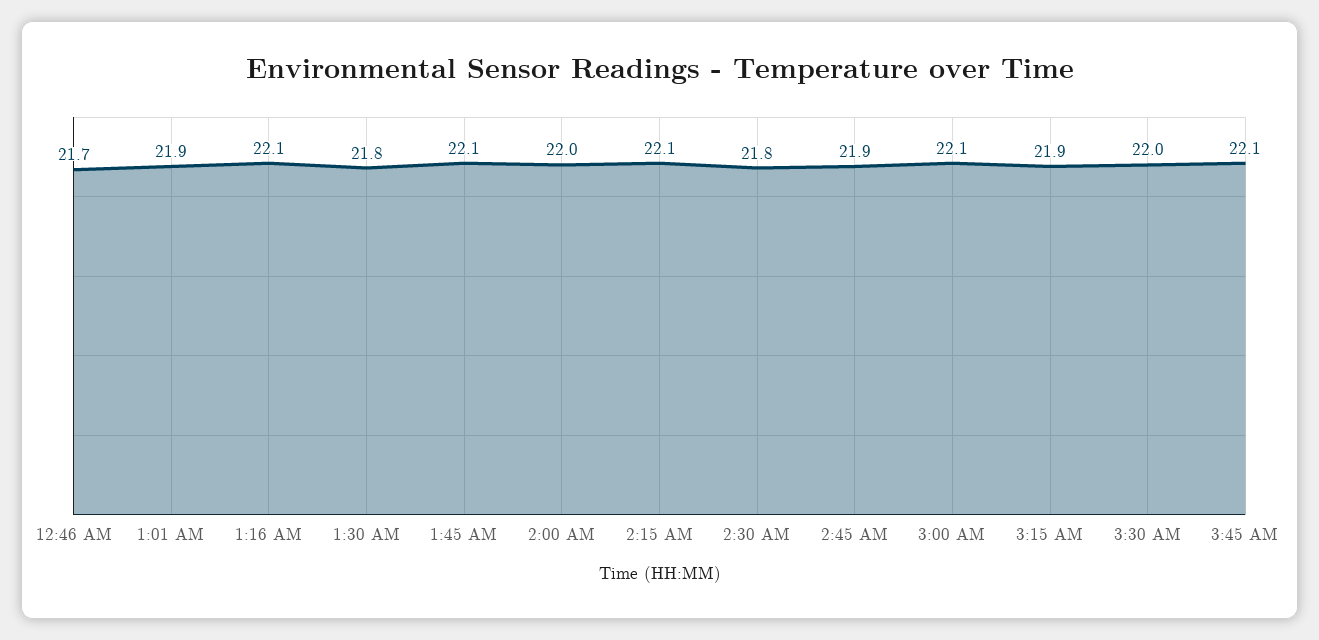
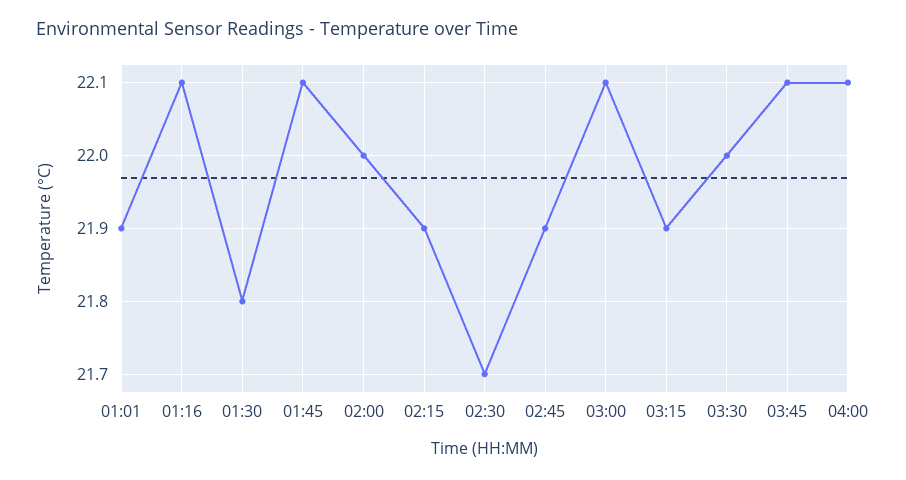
12:46 AM: 21.7 -> none
2:15 AM: 22.1 -> 21.9
2:30 AM: 21.8 -> 21.7
04:00: none -> 22.1

